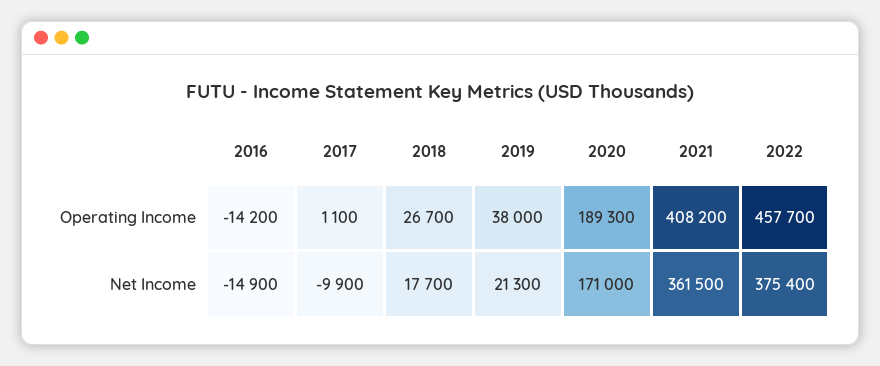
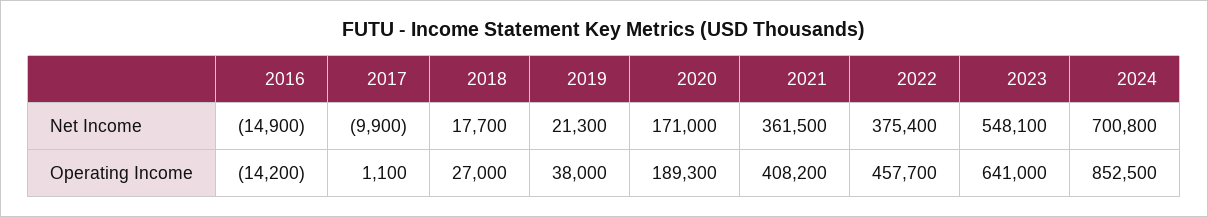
2018, Operating Income: 26700 -> 27000
2023, Net Income: none -> 548100
2024, Net Income: none -> 700800
2023, Operating Income: none -> 641000
2024, Operating Income: none -> 852500

